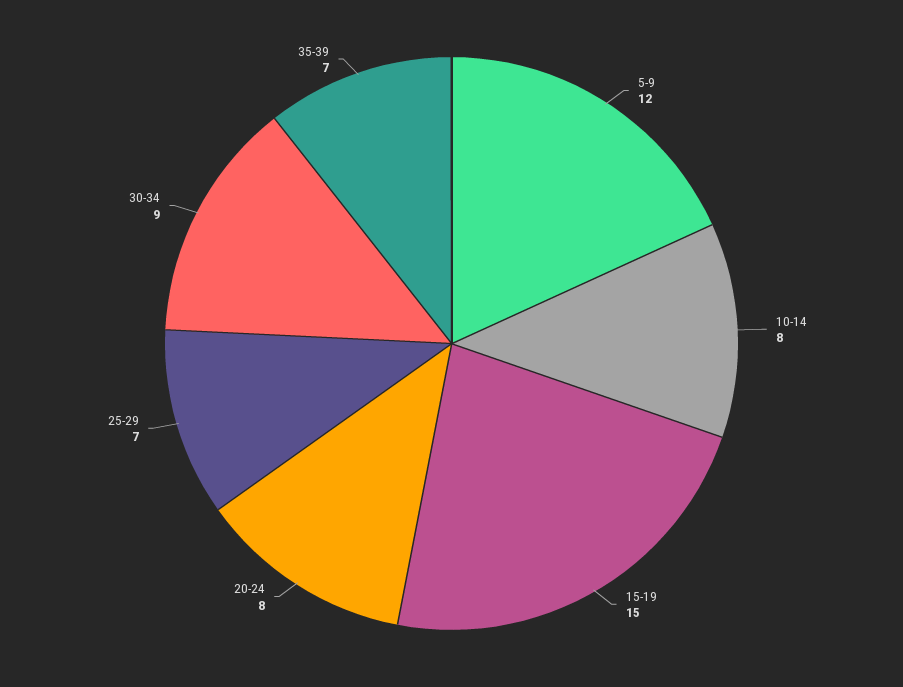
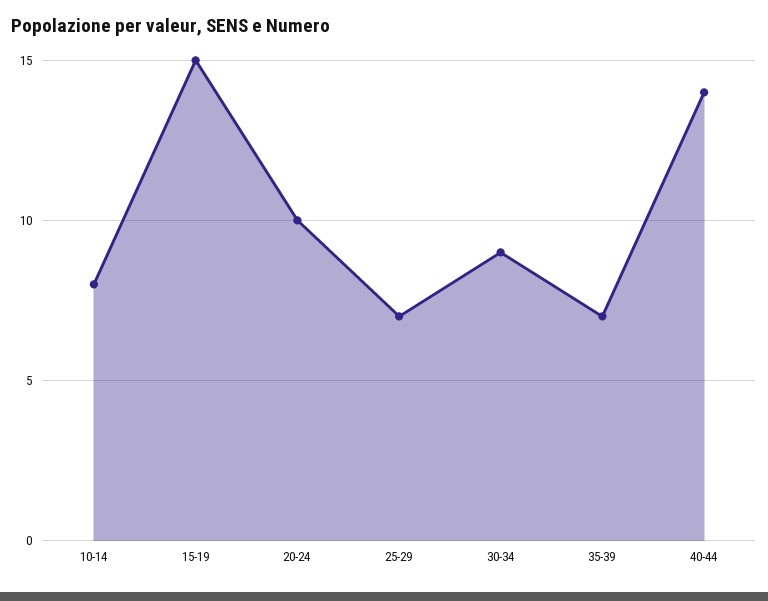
5-9: 12 -> none
20-24: 8 -> 10
40-44: none -> 14

